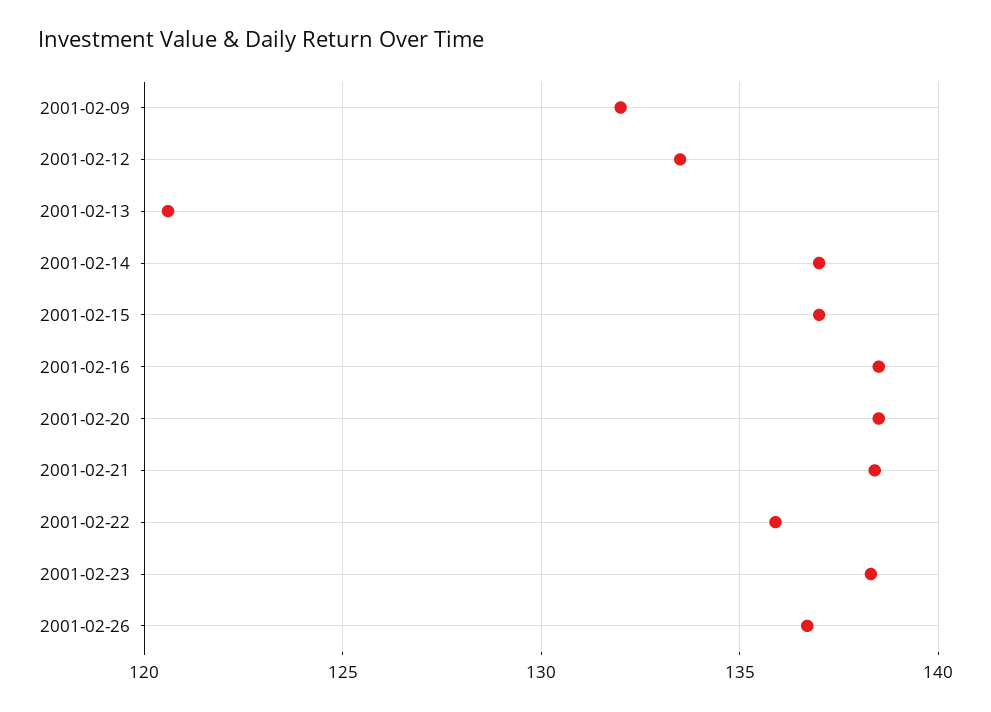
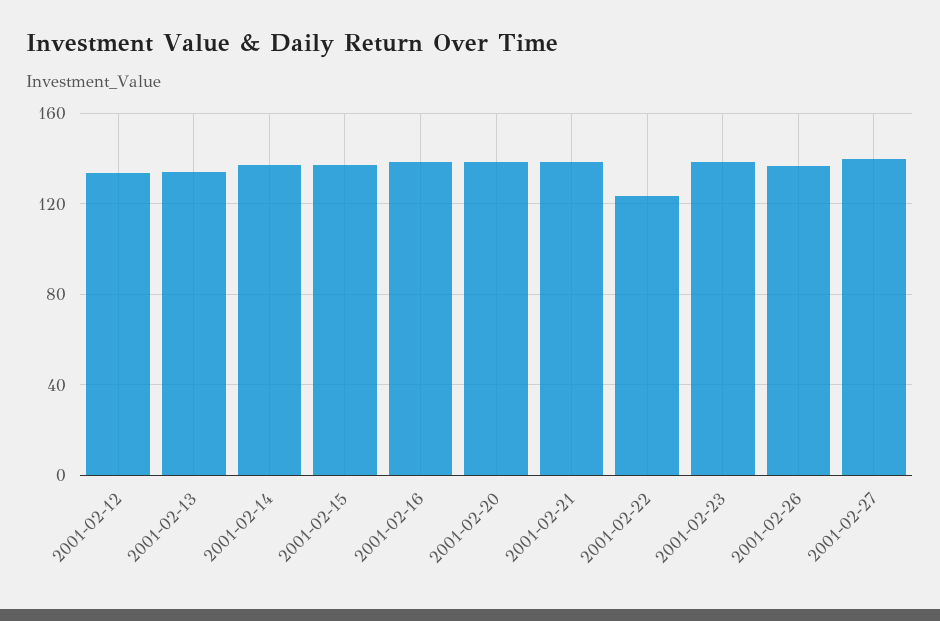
2001-02-09: 132 -> none
2001-02-13: 120.5 -> 135
2001-02-22: 136 -> 125
2001-02-27: none -> 140

